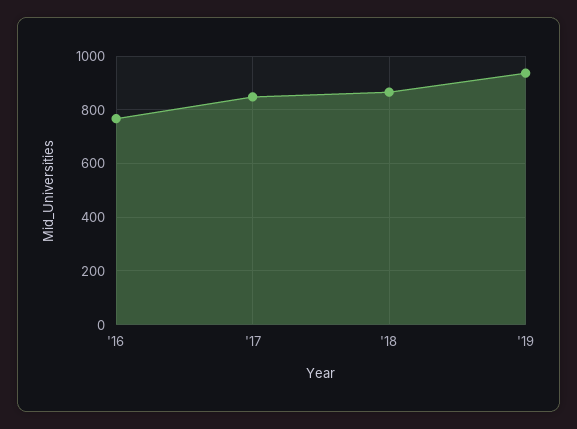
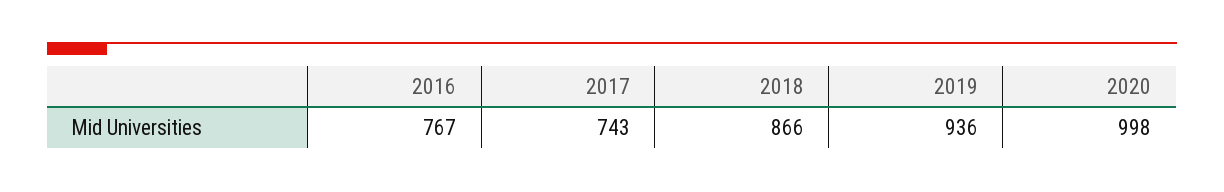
'17: 850 -> 743
2020: none -> 998

